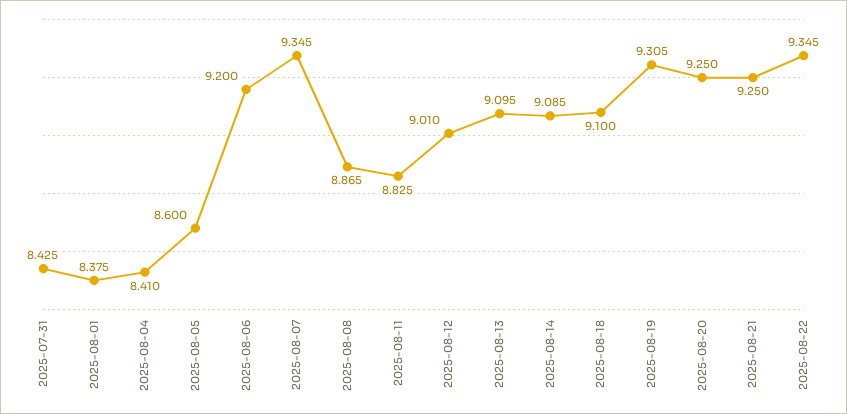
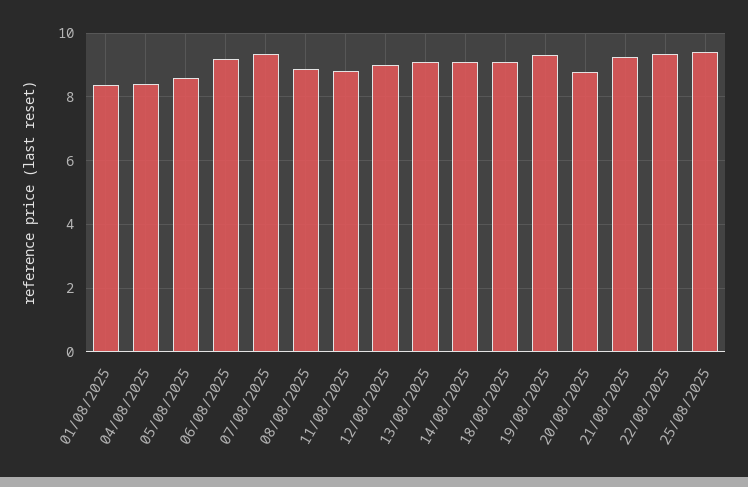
2025-07-31: 8.425 -> none
2025-08-20: 9.25 -> 8.8
25/08/2025: none -> 9.4

